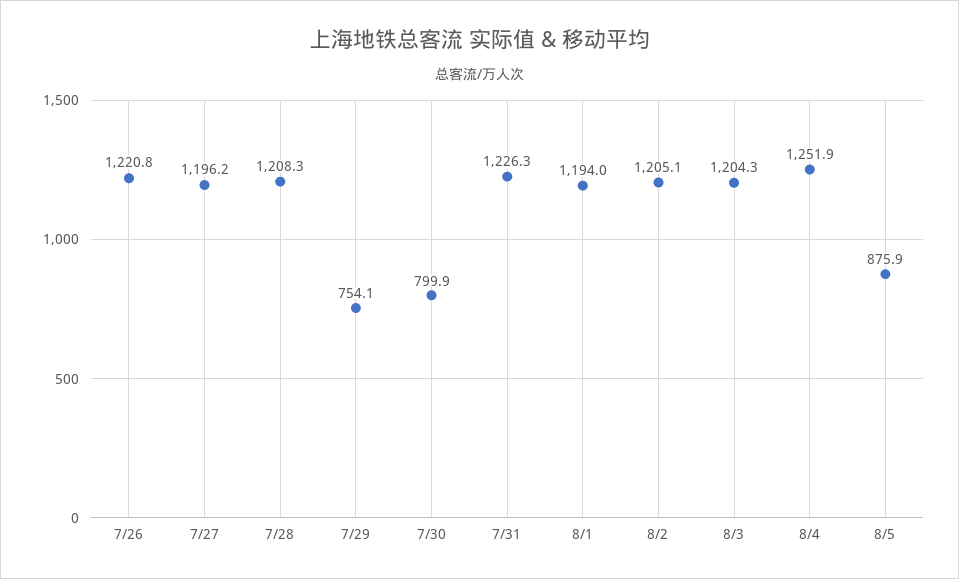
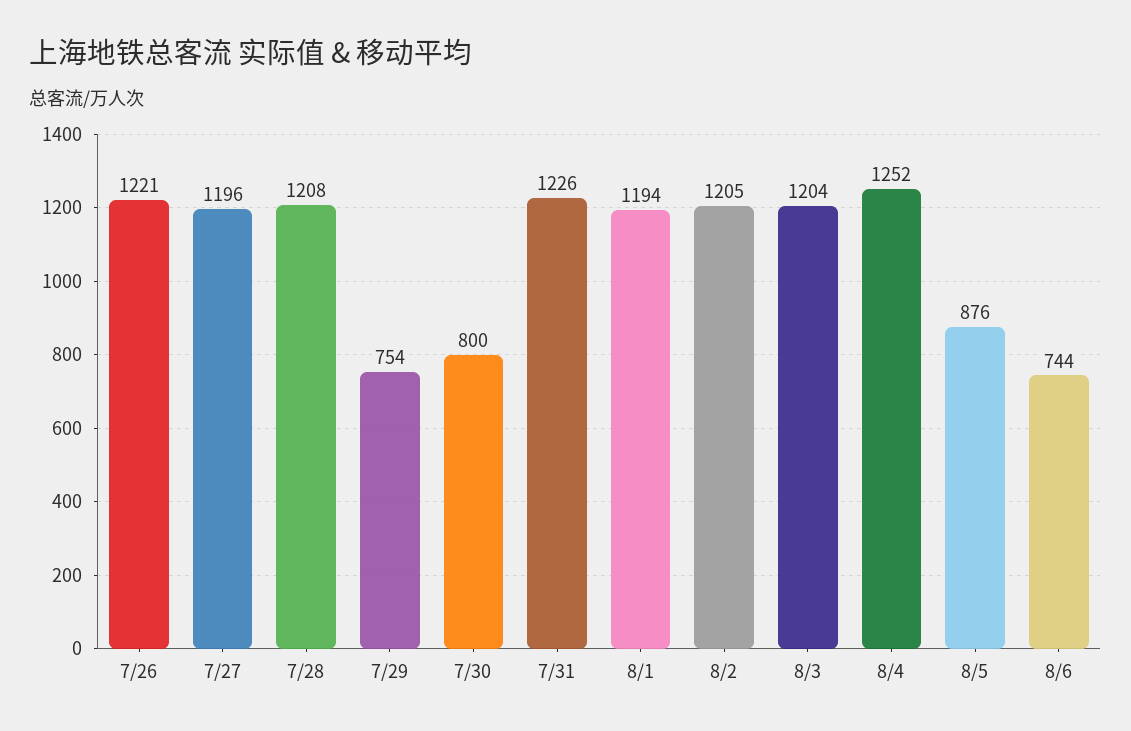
8/6: none -> 744

